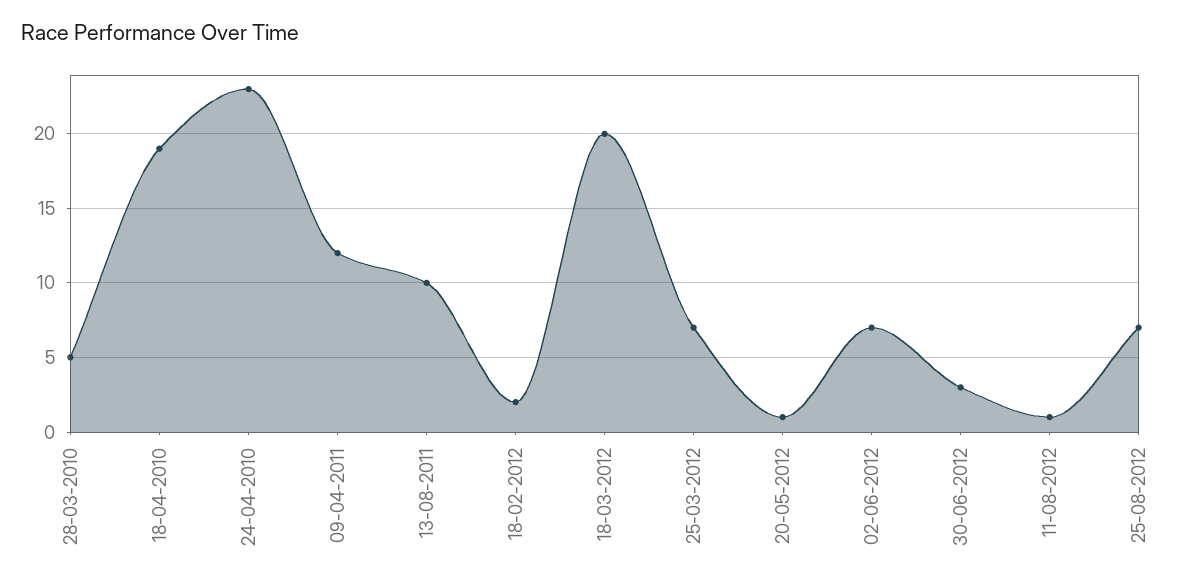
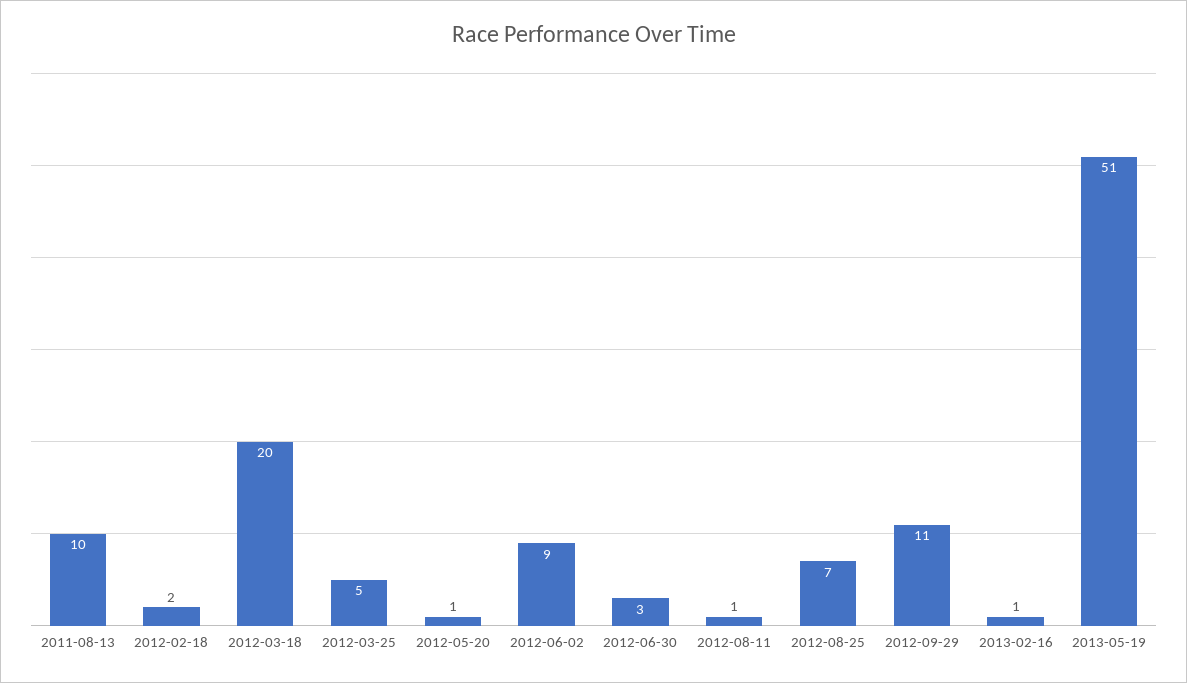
28-03-2010: 5 -> none
18-04-2010: 19 -> none
24-04-2010: 23 -> none
09-04-2011: 12 -> none
25-03-2012: 7 -> 5
02-06-2012: 7 -> 9
2012-09-29: none -> 11
2013-02-16: none -> 1
2013-05-19: none -> 51

